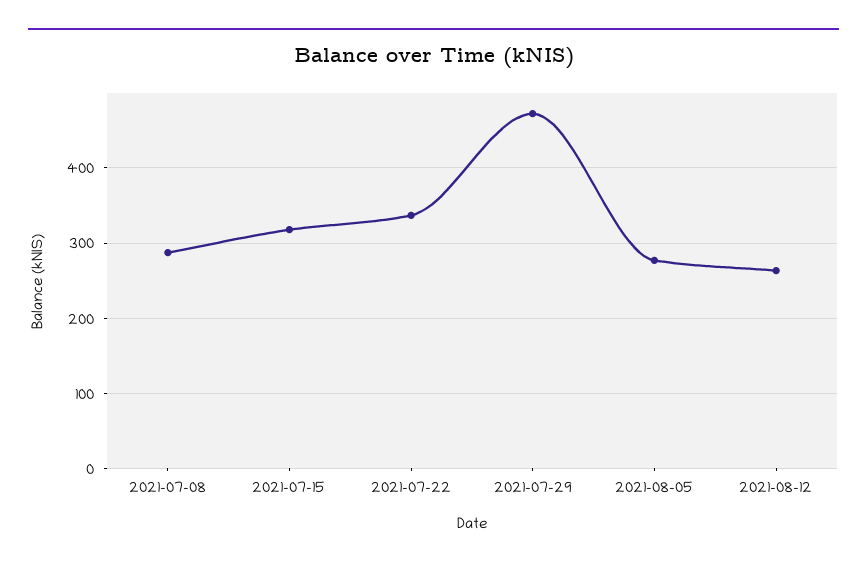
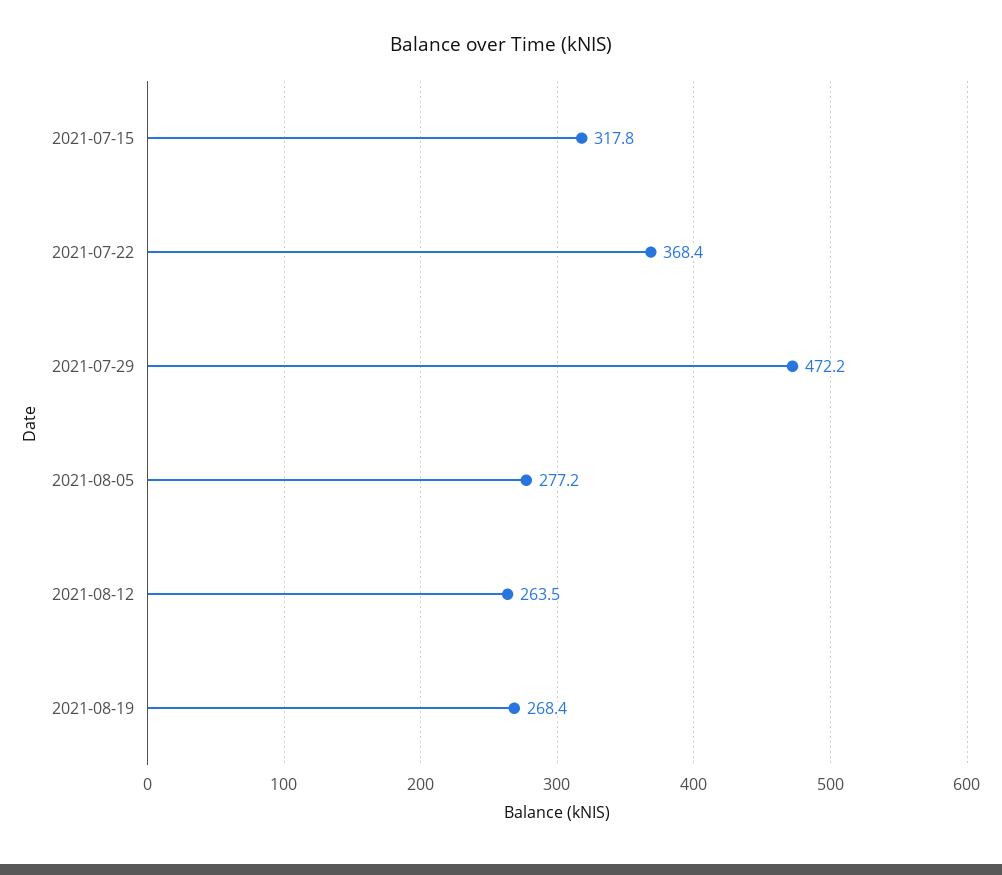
2021-07-08: 290 -> none
2021-07-22: 340 -> 368.4
2021-08-19: none -> 268.4

